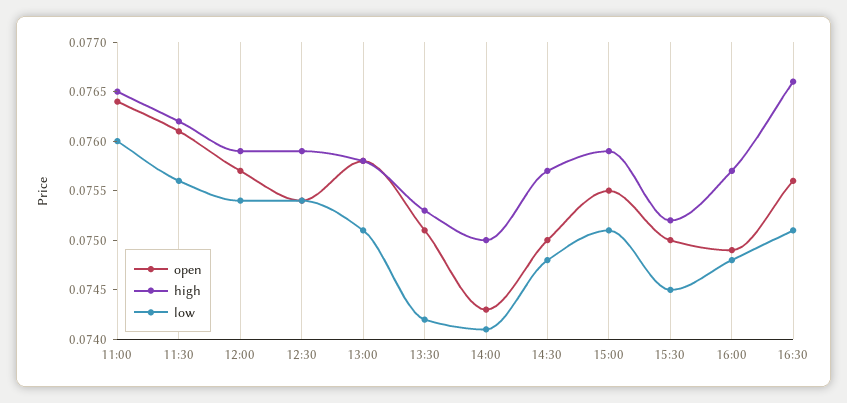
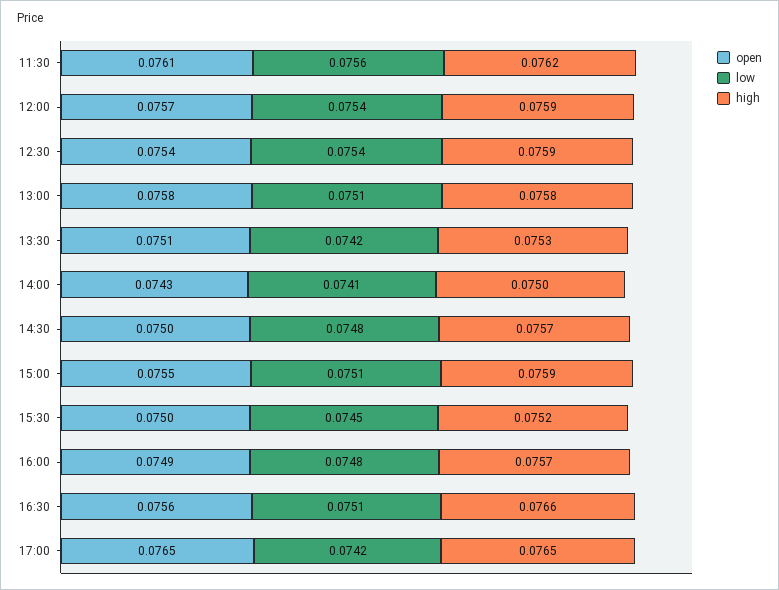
open, 11:00: 0.0764 -> none
high, 11:00: 0.0765 -> none
low, 11:00: 0.076 -> none
open, 17:00: none -> 0.0765
low, 17:00: none -> 0.0742
high, 17:00: none -> 0.0765

